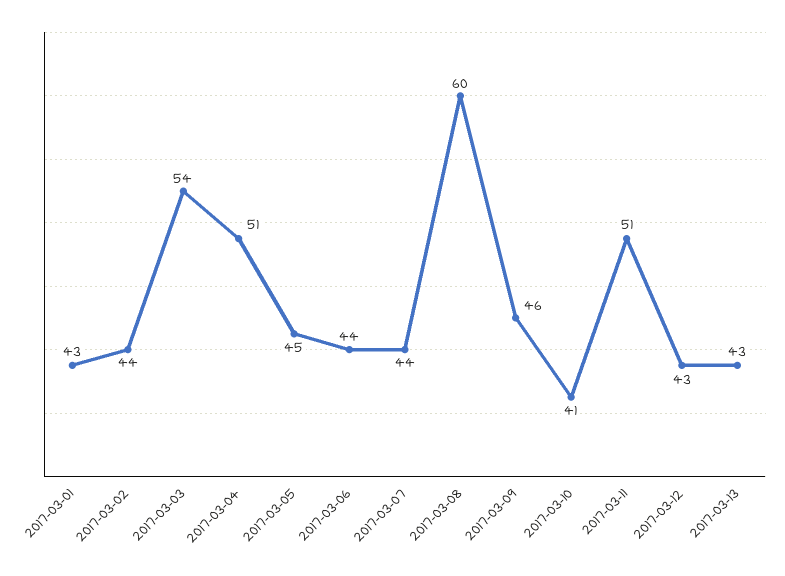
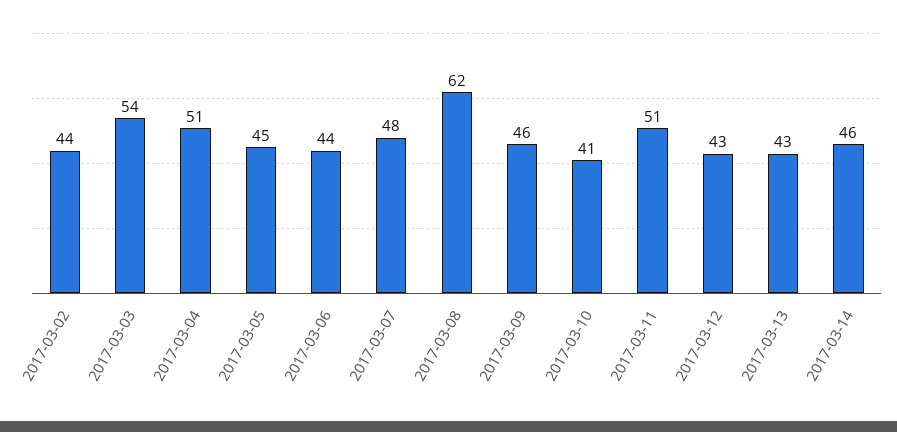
2017-03-01: 43 -> none
2017-03-07: 44 -> 48
2017-03-08: 60 -> 62
2017-03-14: none -> 46

